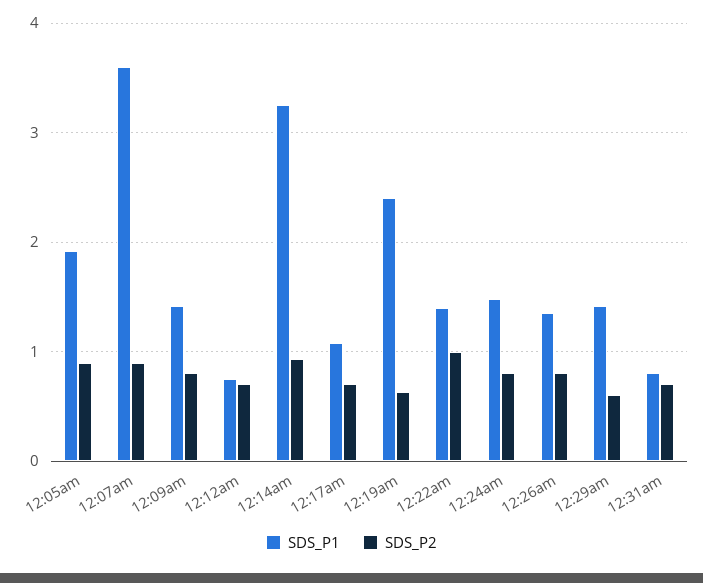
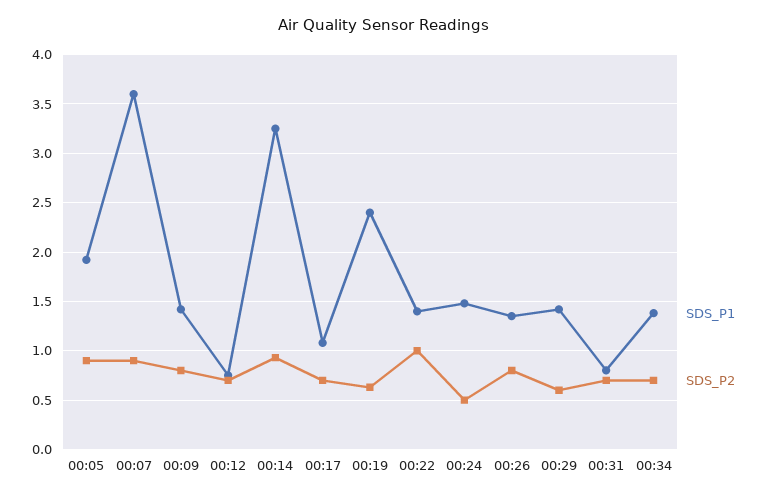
SDS_P2, 12:24am: 0.8 -> 0.5
SDS_P1, 00:34: none -> 1.4
SDS_P2, 00:34: none -> 0.7

